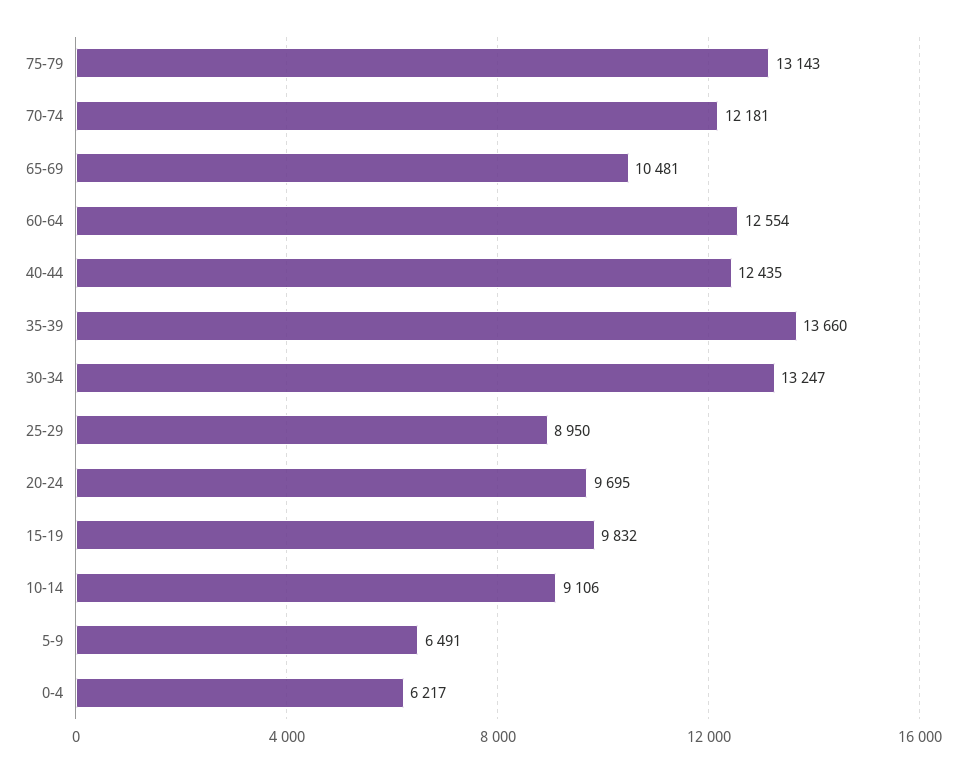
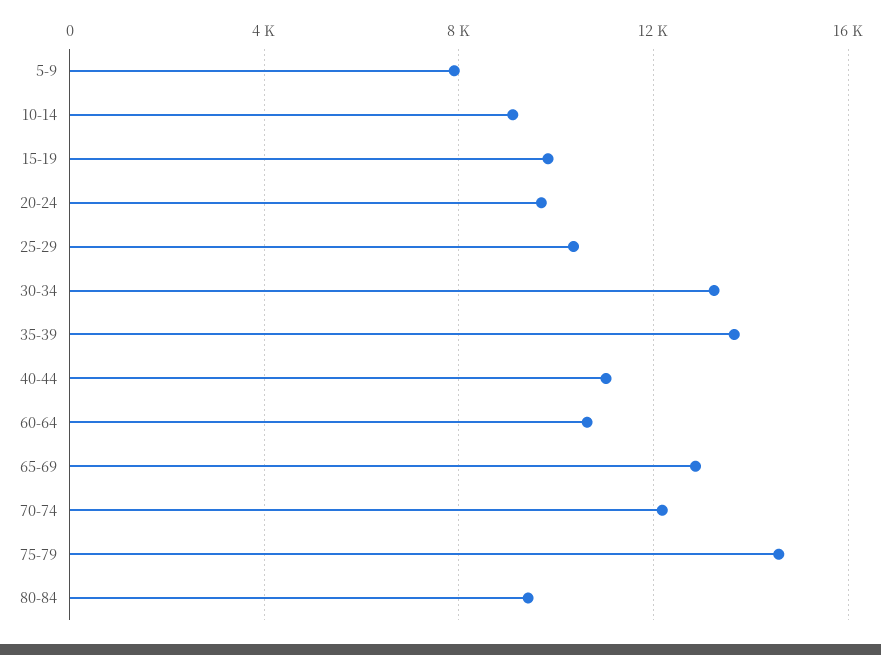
75-79: 13143 -> 14500
65-69: 10481 -> 13000
60-64: 12554 -> 10500
40-44: 12435 -> 11000
25-29: 8950 -> 10500
5-9: 6491 -> 8000
0-4: 6217 -> none
80-84: none -> 9500

